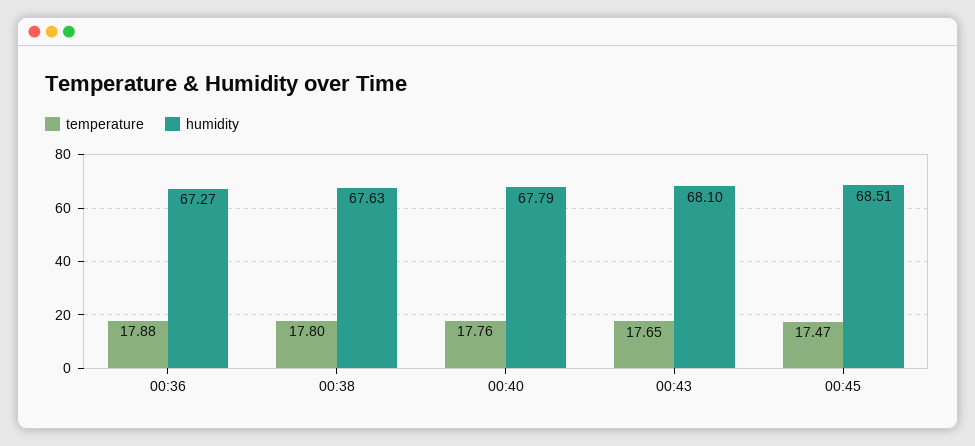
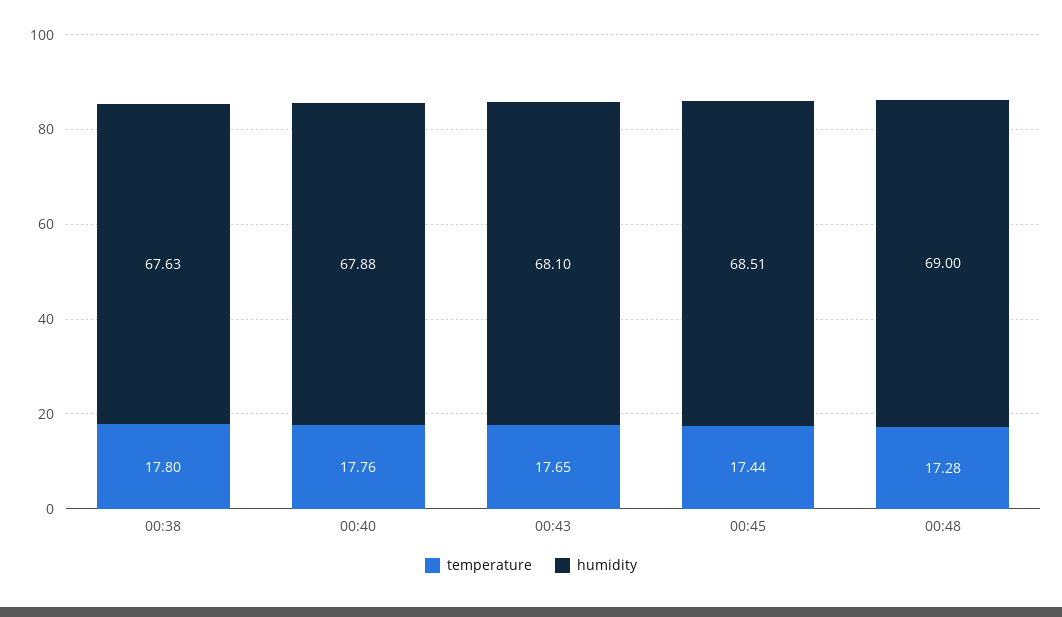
temperature, 00:36: 17.88 -> none
humidity, 00:36: 67.27 -> none
humidity, 00:40: 67.79 -> 67.88
temperature, 00:45: 17.47 -> 17.44
temperature, 00:48: none -> 17.28
humidity, 00:48: none -> 69

